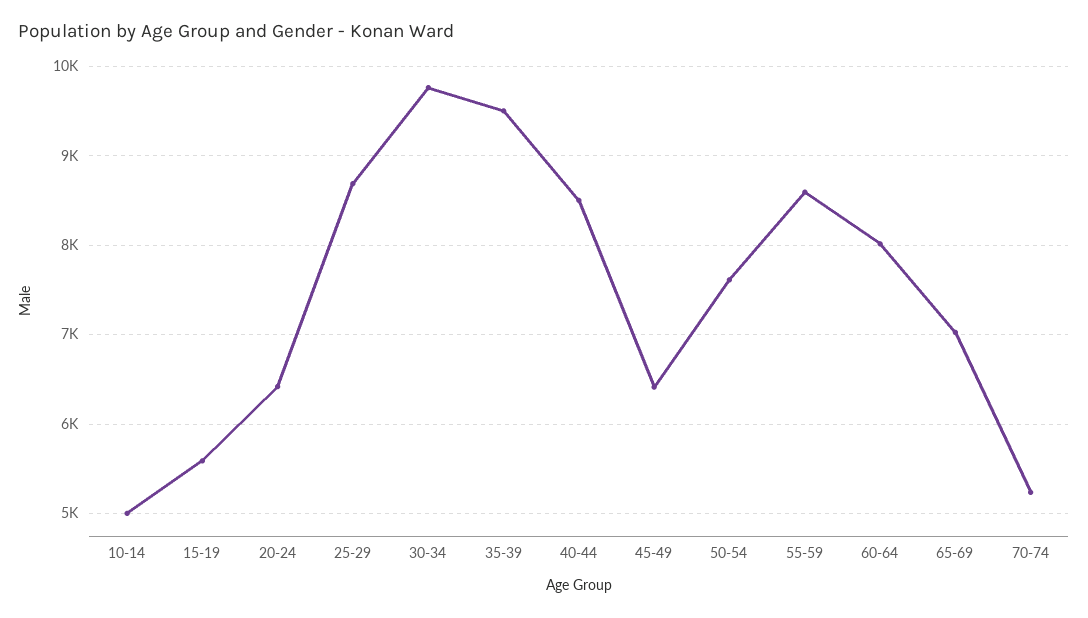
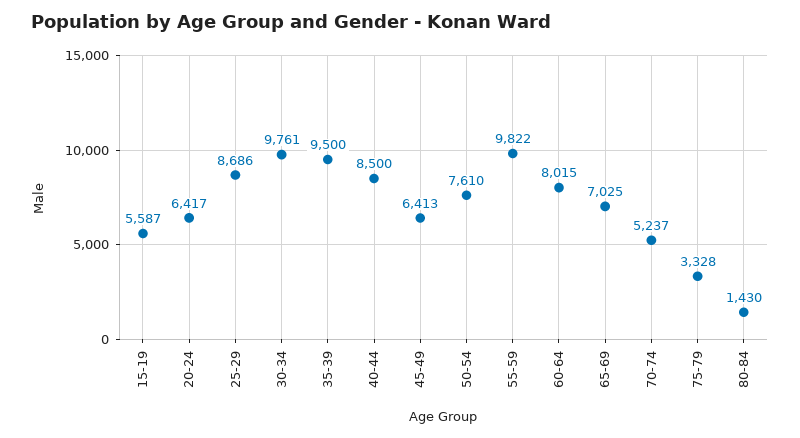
10-14: 5000 -> none
55-59: 8600 -> 9822
75-79: none -> 3328
80-84: none -> 1430

